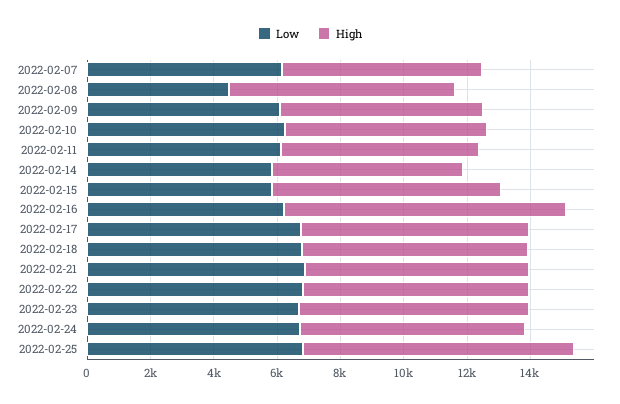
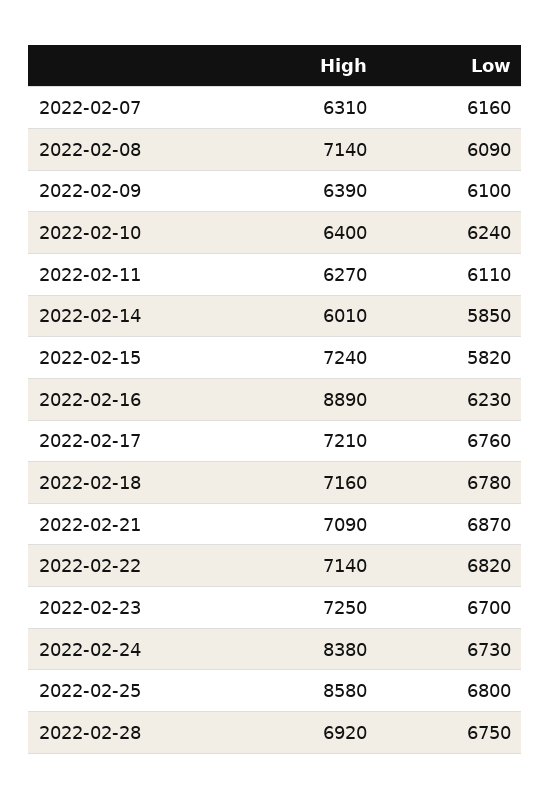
Low, 2022-02-08: 4500 -> 6090
High, 2022-02-24: 7000 -> 8380
High, 2022-02-28: none -> 6920
Low, 2022-02-28: none -> 6750

